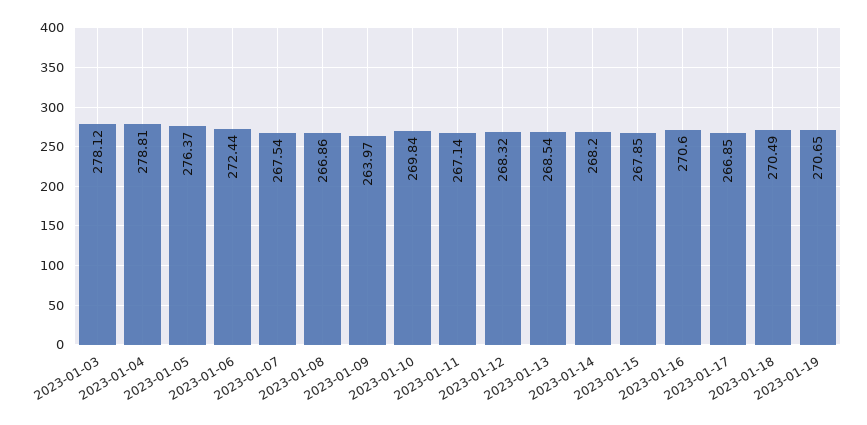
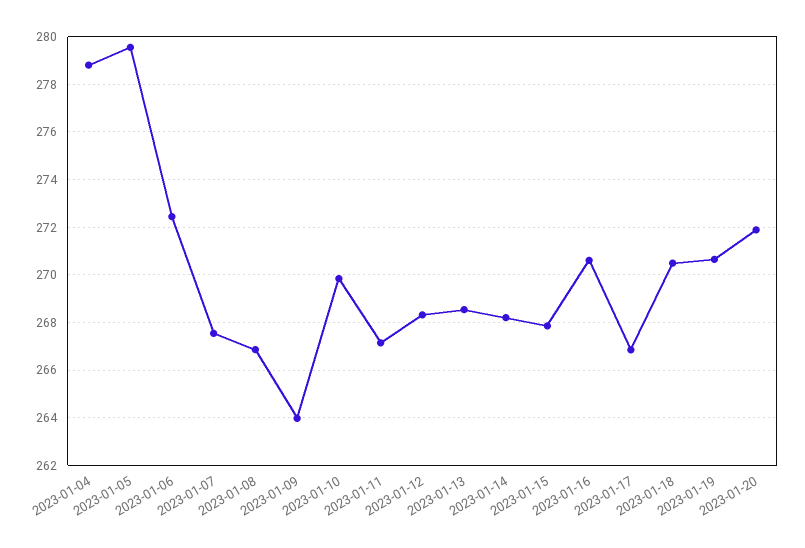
2023-01-03: 278.12 -> none
2023-01-05: 276.37 -> 279.5
2023-01-20: none -> 272

